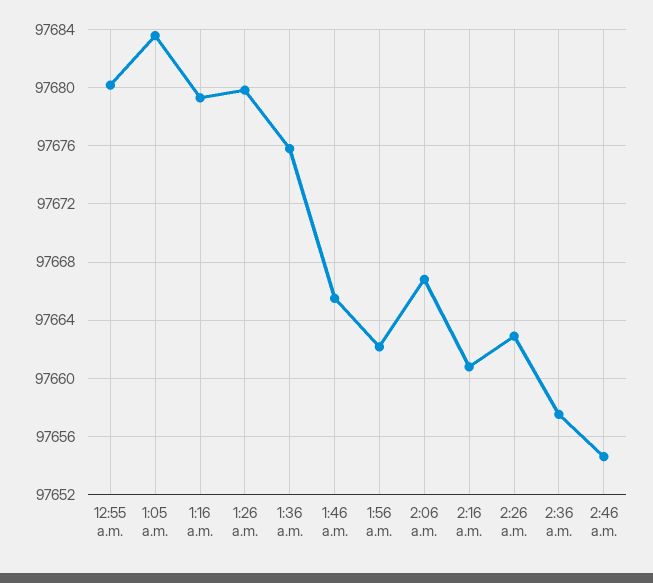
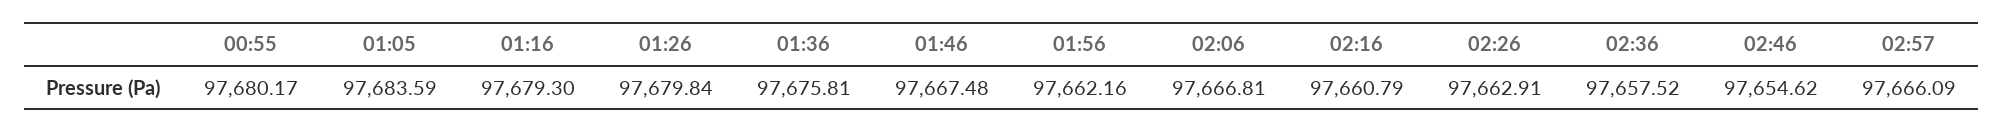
1:46 a.m.: 97665.5 -> 97667.48
02:57: none -> 97666.09

